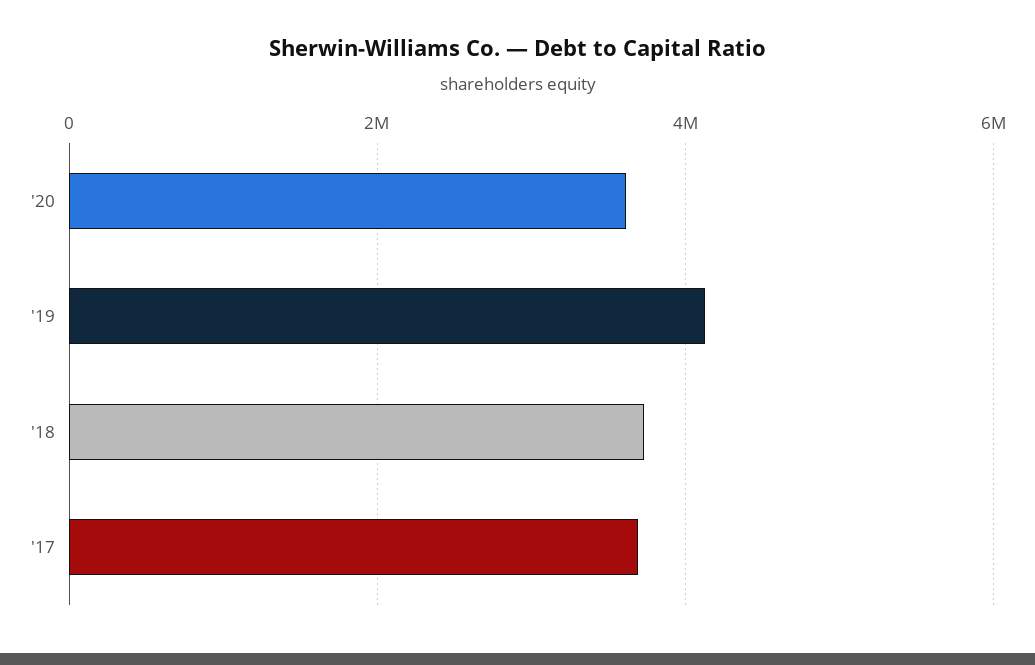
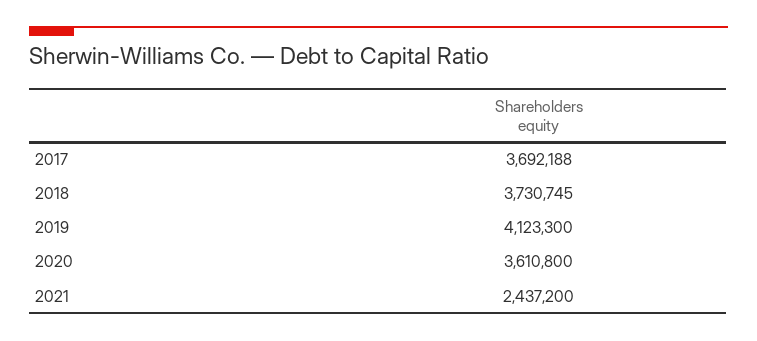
2021: none -> 2437200

